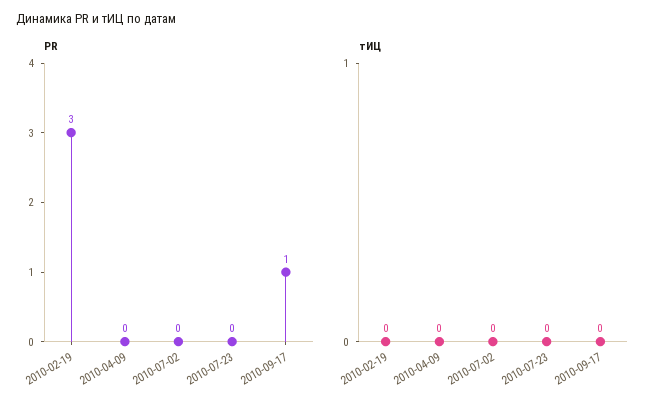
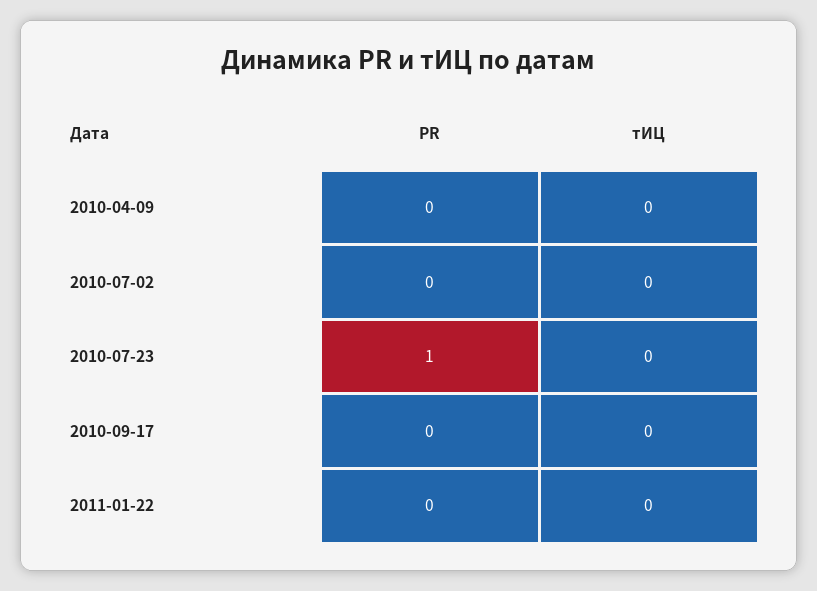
PR, 2010-02-19: 3 -> none
PR, 2010-07-23: 0 -> 1
PR, 2010-09-17: 1 -> 0
тИЦ, 2010-02-19: 0 -> none
PR, 2011-01-22: none -> 0
тИЦ, 2011-01-22: none -> 0

